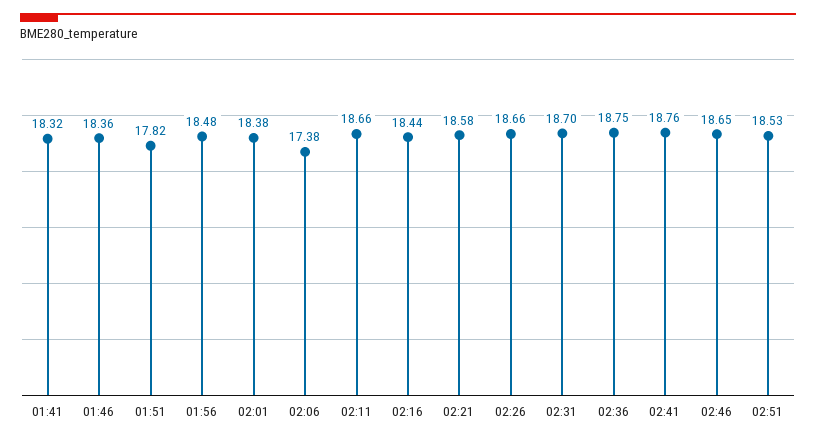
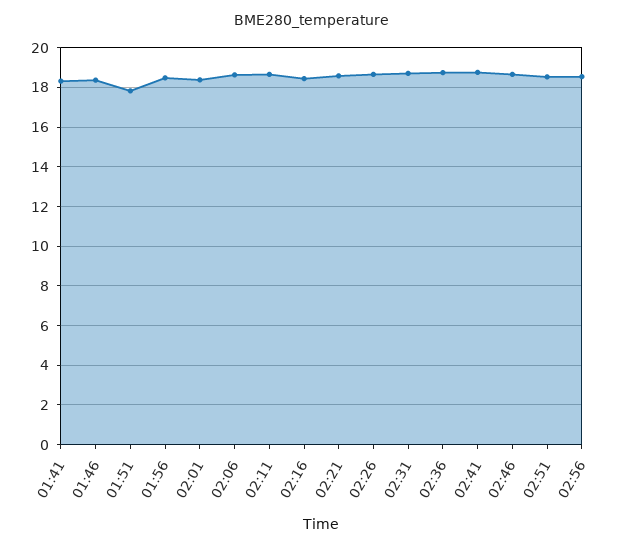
02:06: 17.38 -> 18.5
02:56: none -> 18.5

